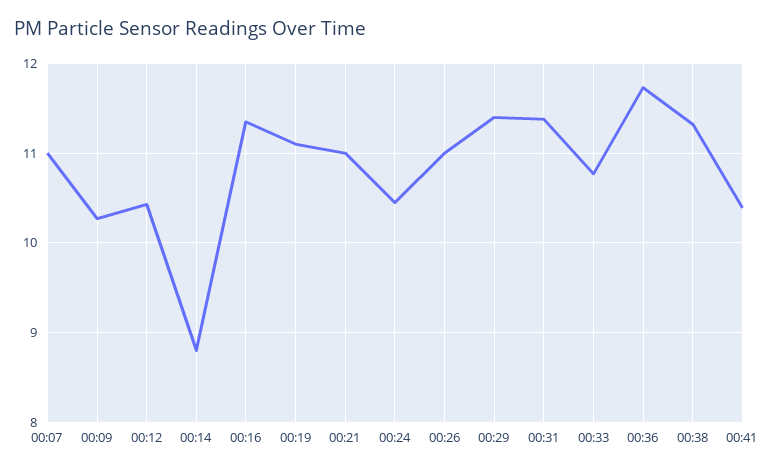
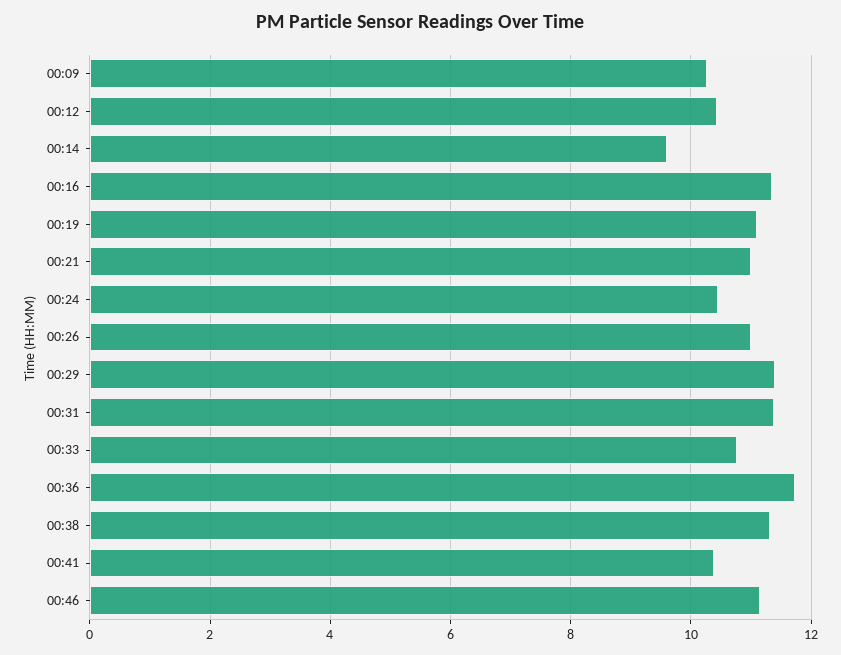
00:07: 11 -> none
00:14: 8.8 -> 9.6
00:46: none -> 11.2

